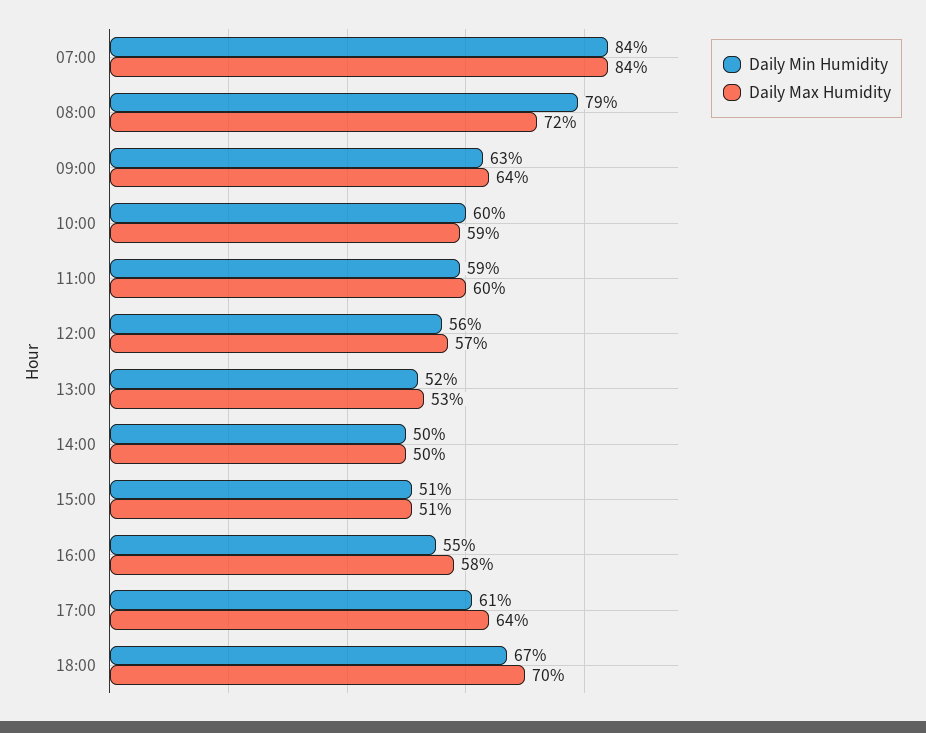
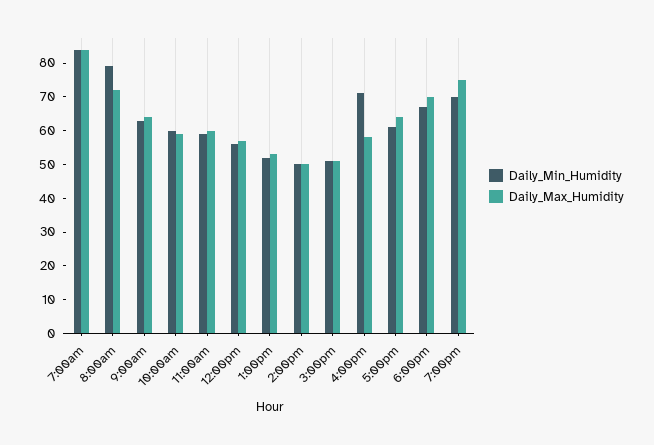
Daily Min Humidity, 16:00: 55 -> 70
Daily Min Humidity, 7:00pm: none -> 70
Daily Max Humidity, 7:00pm: none -> 75

